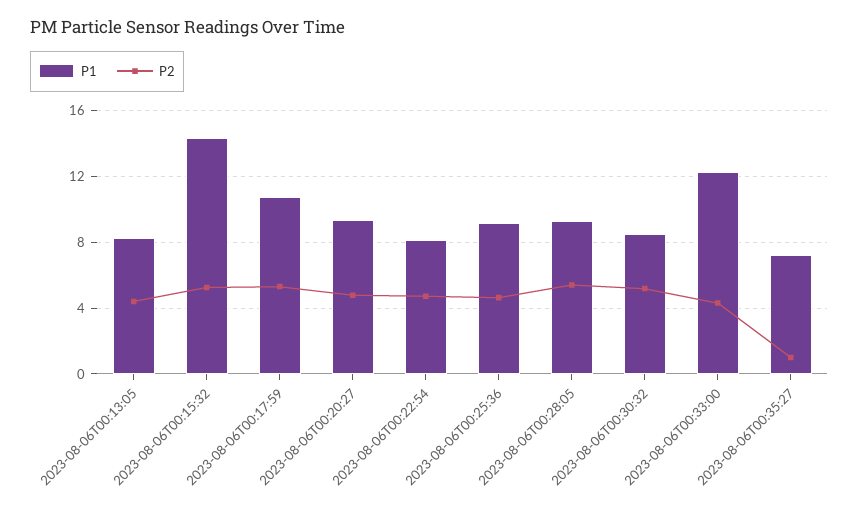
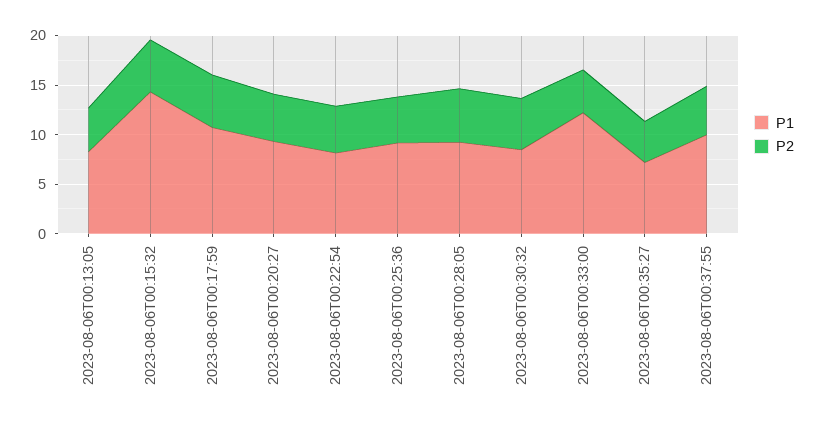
P2, 2023-08-06T00:35:27: 1 -> 4
P1, 2023-08-06T00:37:55: none -> 10
P2, 2023-08-06T00:37:55: none -> 5

